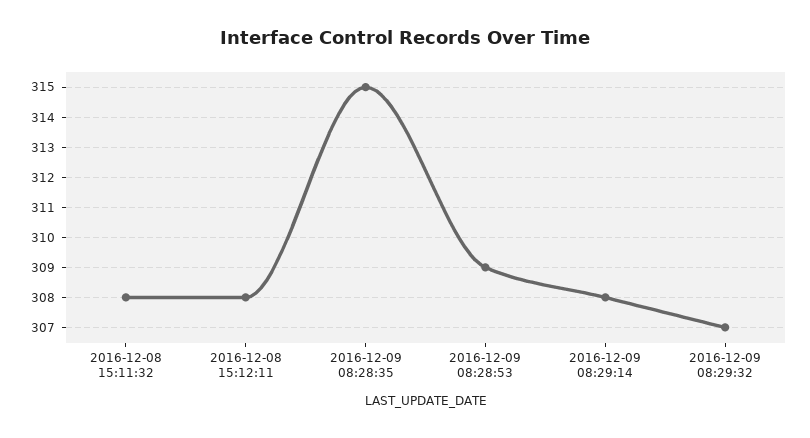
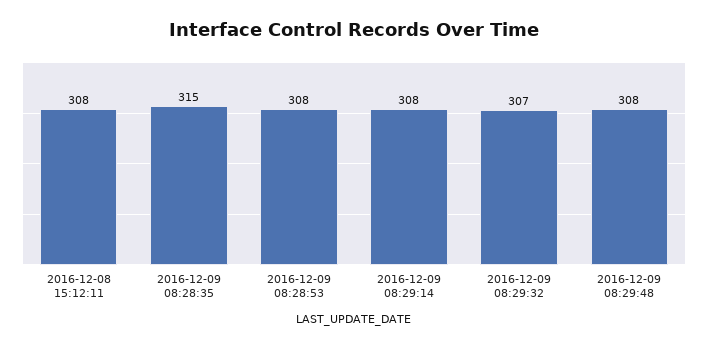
2016-12-08 15:11:32: 308 -> none
2016-12-09 08:28:53: 309 -> 308
2016-12-09 08:29:48: none -> 308

